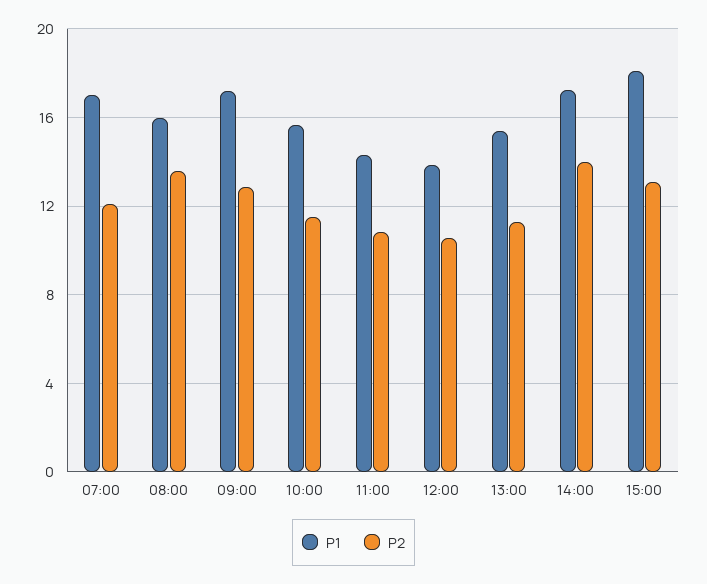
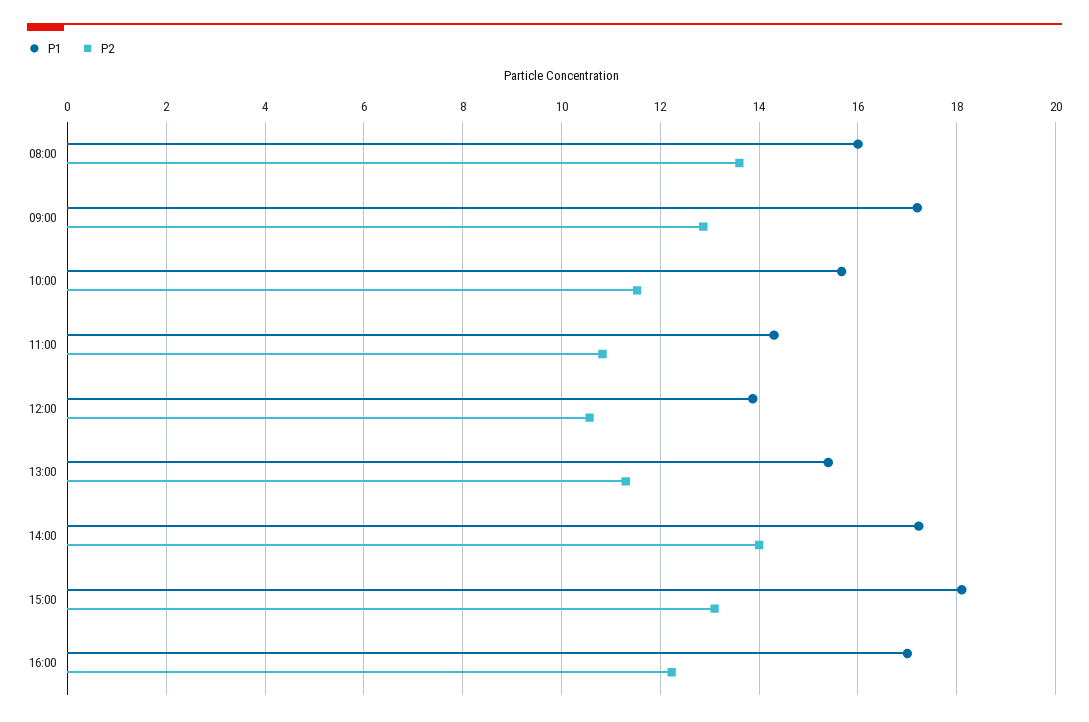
P1, 07:00: 17 -> none
P2, 07:00: 12 -> none
P1, 16:00: none -> 17
P2, 16:00: none -> 12.2

